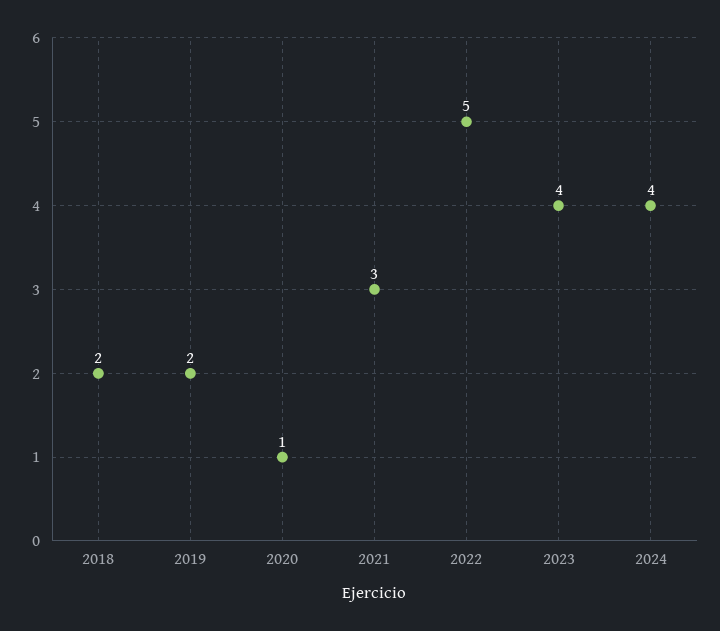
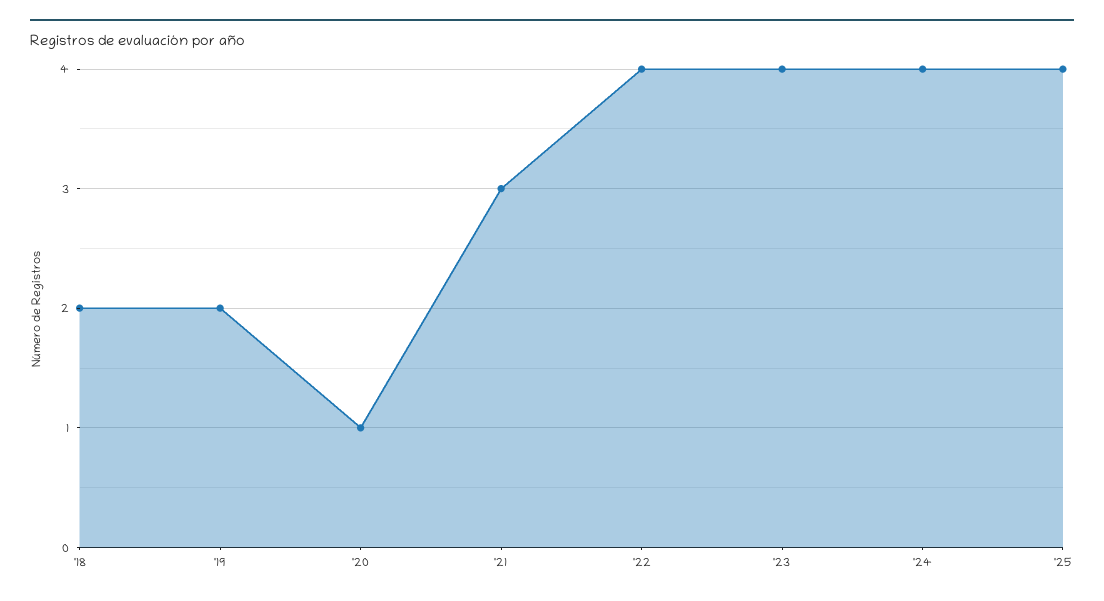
2022: 5 -> 4
'25: none -> 4

